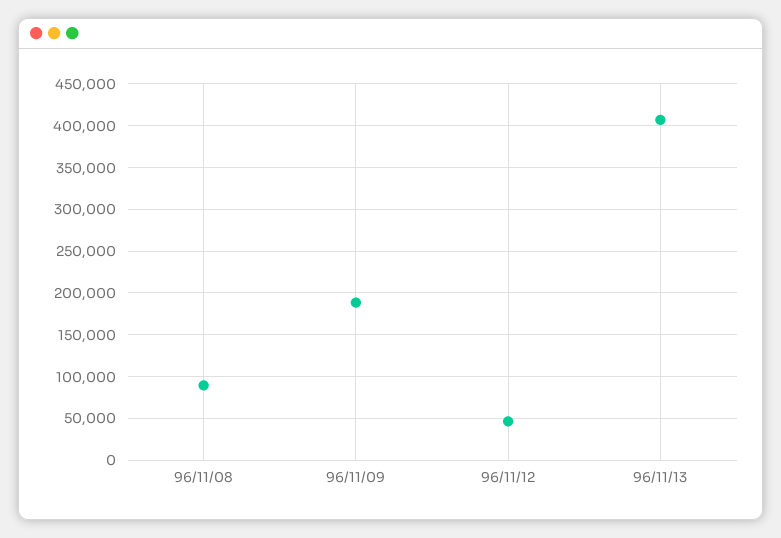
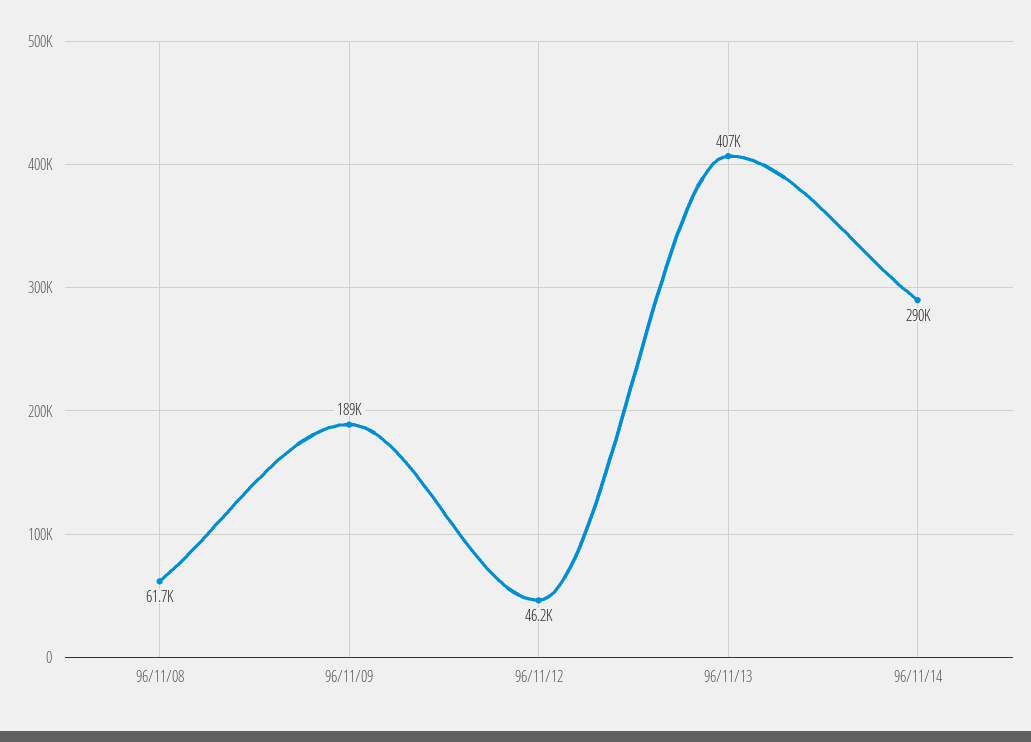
96/11/08: 90000 -> 61700
96/11/14: none -> 290000

